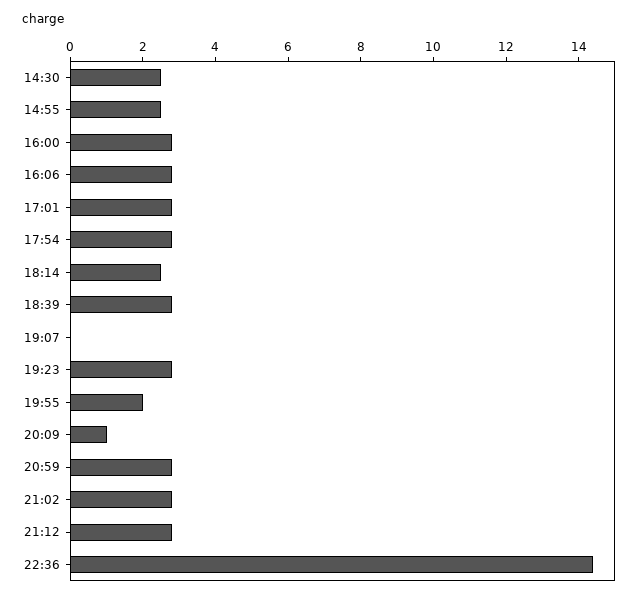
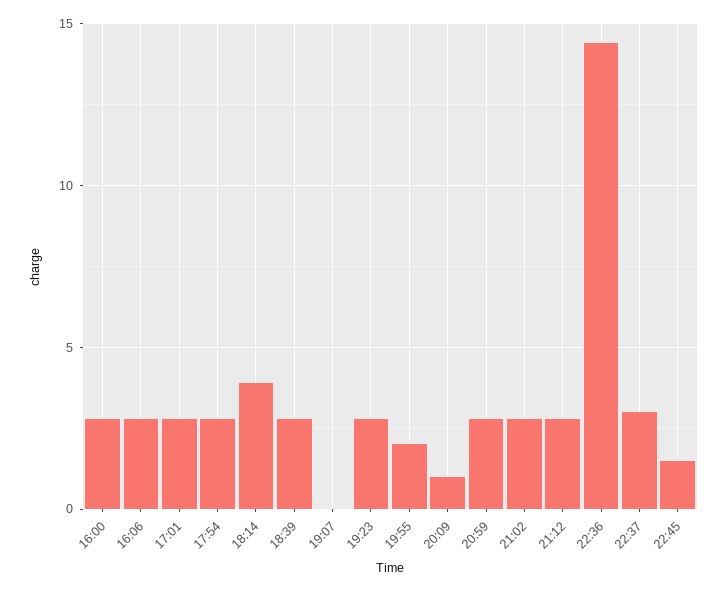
14:30: 2.5 -> none
14:55: 2.5 -> none
18:14: 2.5 -> 4
22:37: none -> 3
22:45: none -> 1.5

